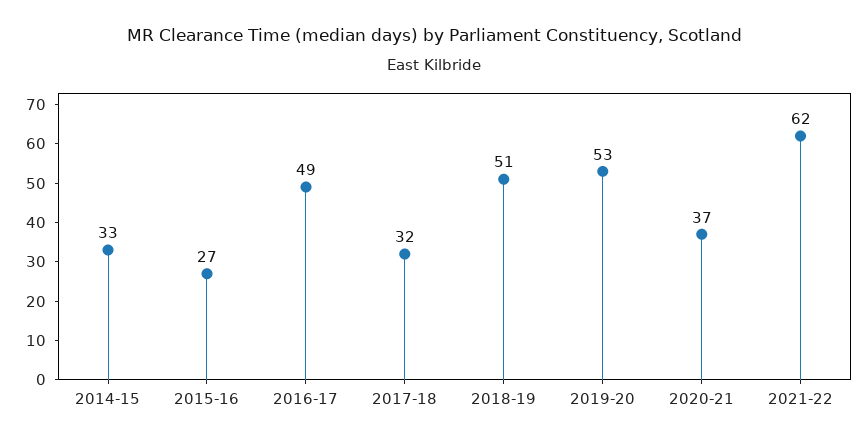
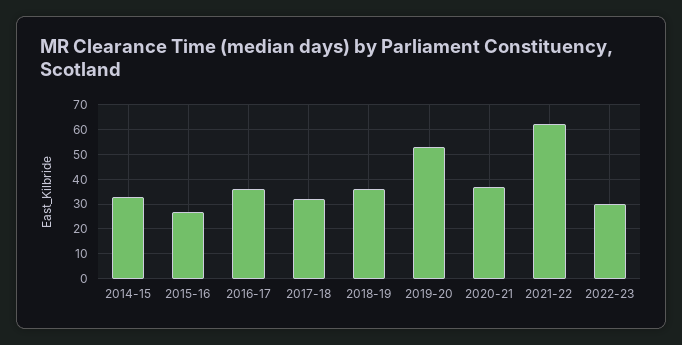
2016-17: 49 -> 35
2018-19: 51 -> 35
2022-23: none -> 30

